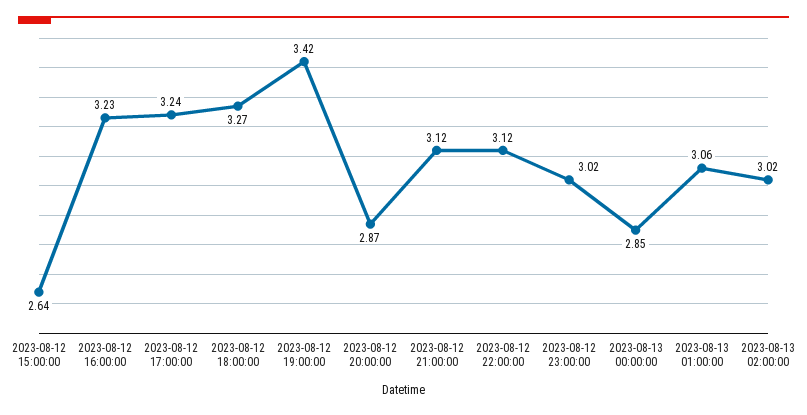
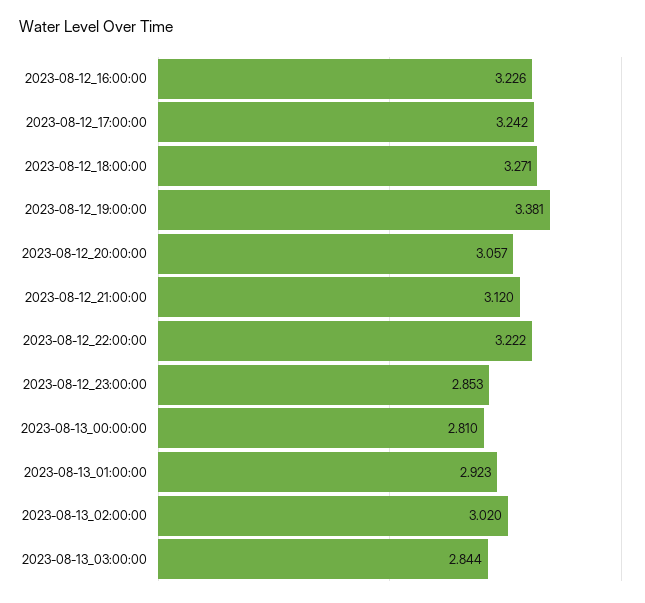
2023-08-12 15:00:00: 2.64 -> none
2023-08-12 19:00:00: 3.42 -> 3.381
2023-08-12 20:00:00: 2.87 -> 3.057
2023-08-12 22:00:00: 3.12 -> 3.222
2023-08-12 23:00:00: 3.02 -> 2.853
2023-08-13 00:00:00: 2.85 -> 2.81
2023-08-13 01:00:00: 3.06 -> 2.923
2023-08-13_03:00:00: none -> 2.844

